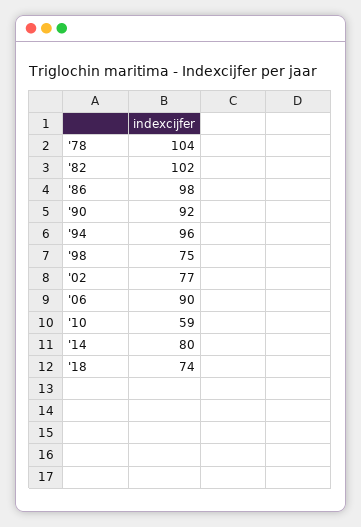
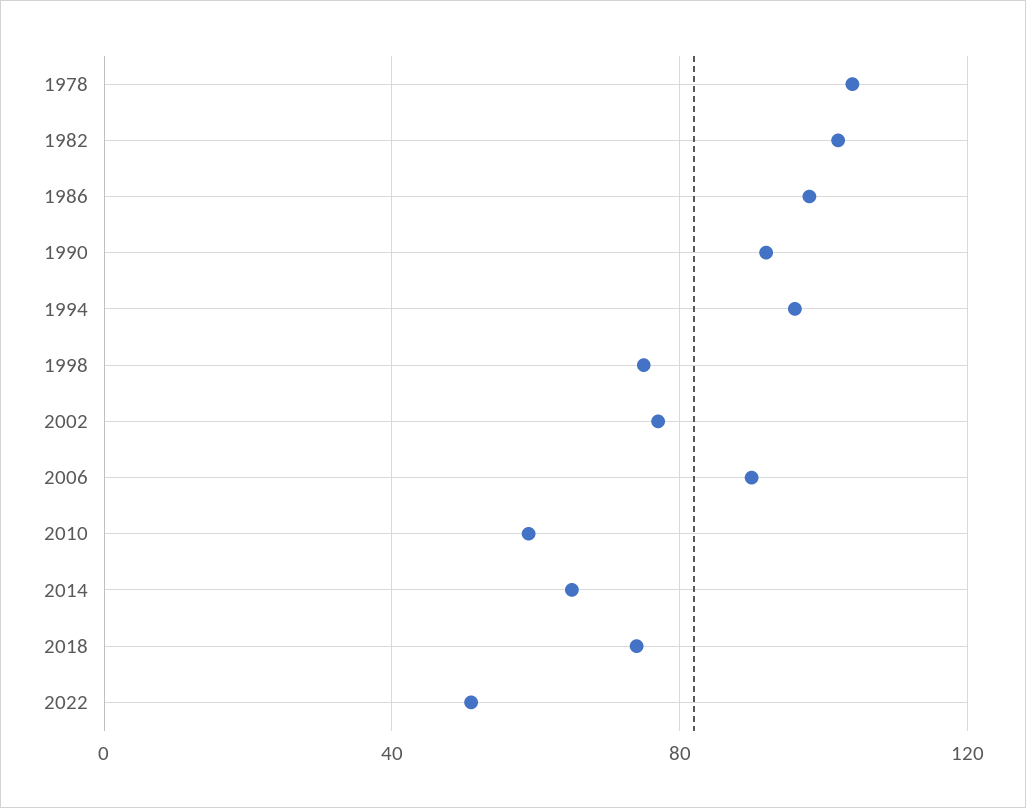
'14: 80 -> 65
2022: none -> 50

